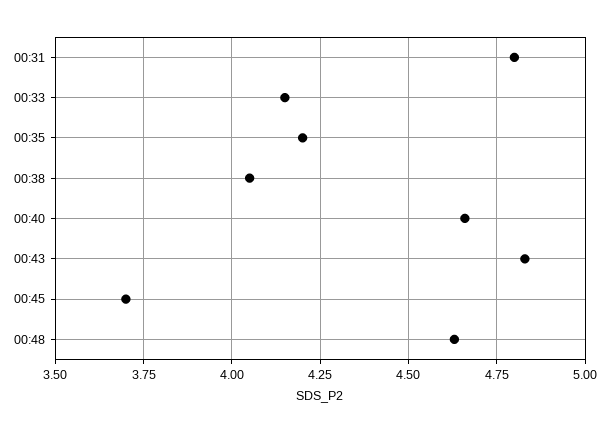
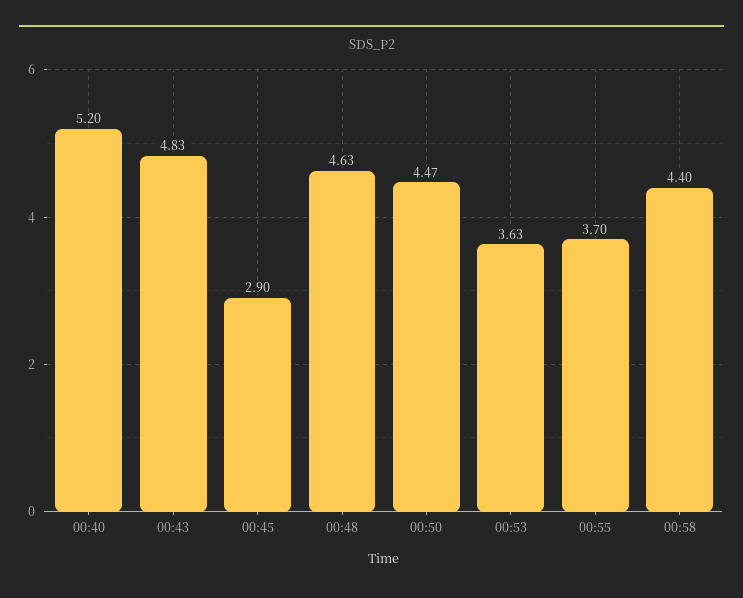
00:31: 4.8 -> none
00:33: 4.15 -> none
00:35: 4.2 -> none
00:38: 4.05 -> none
00:40: 4.65 -> 5.2
00:45: 3.7 -> 2.9
00:50: none -> 4.47
00:53: none -> 3.63
00:55: none -> 3.7
00:58: none -> 4.4

